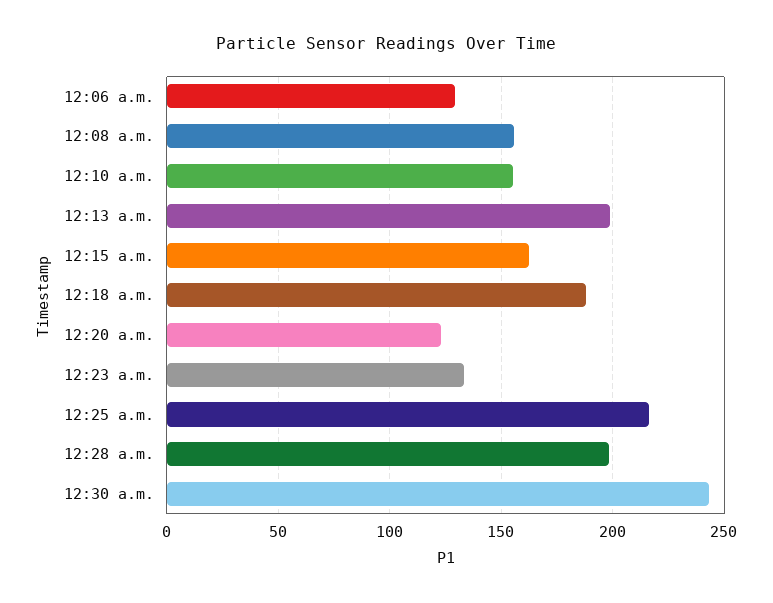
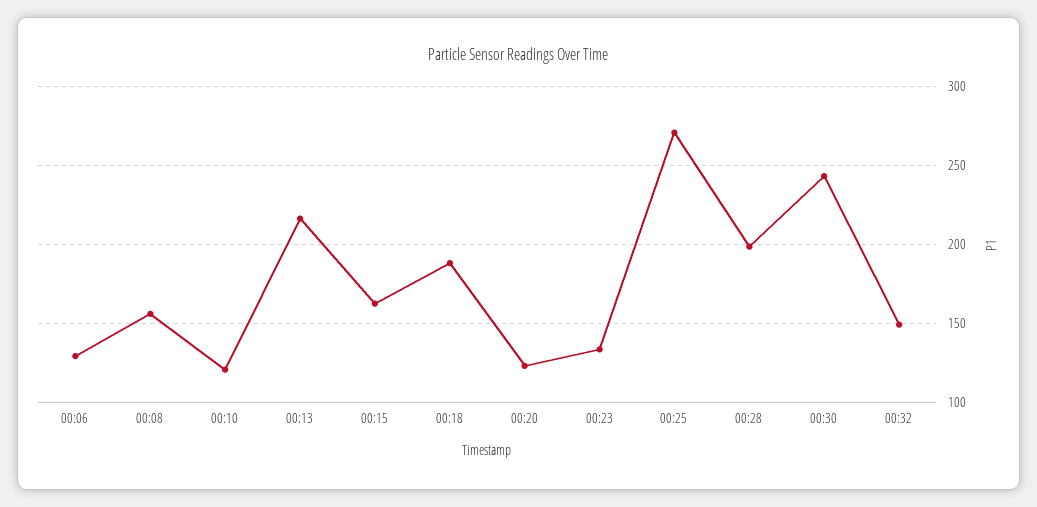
12:10 a.m.: 155 -> 120
12:13 a.m.: 200 -> 215
12:25 a.m.: 215 -> 270
00:32: none -> 150

